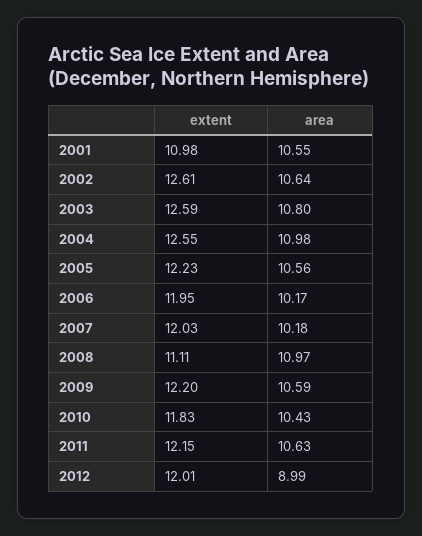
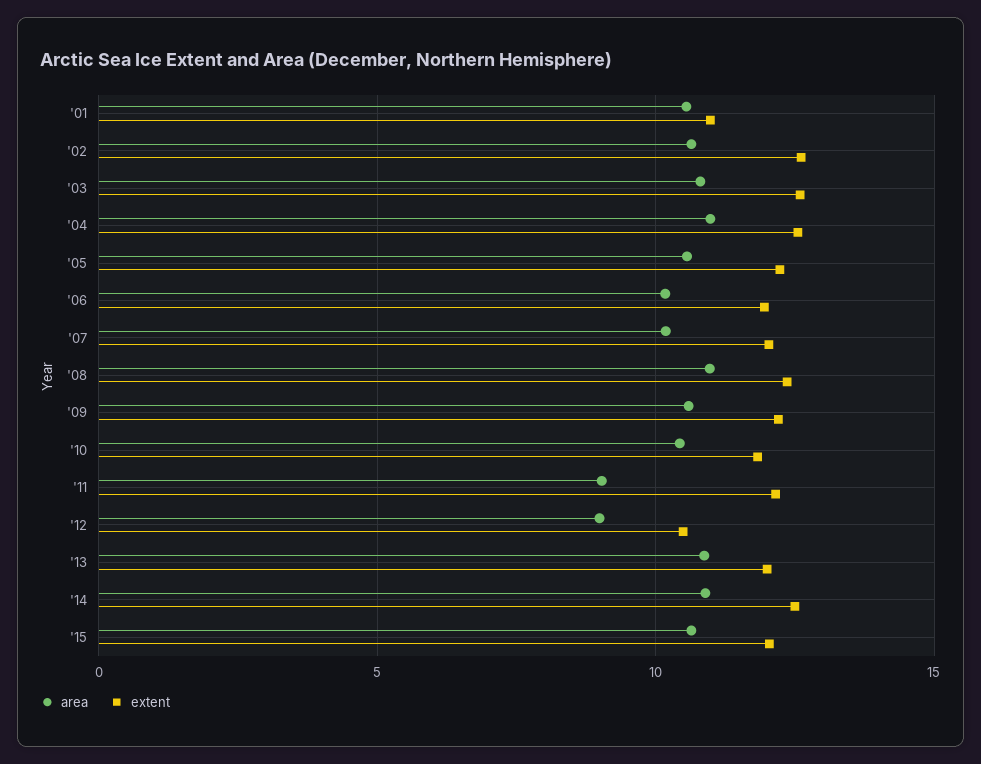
extent, 2008: 11.11 -> 12.5
area, 2011: 10.63 -> 9
extent, 2012: 12.01 -> 10.5
area, '13: none -> 11
extent, '13: none -> 12
area, '14: none -> 11
extent, '14: none -> 12.5
area, '15: none -> 10.5
extent, '15: none -> 12

